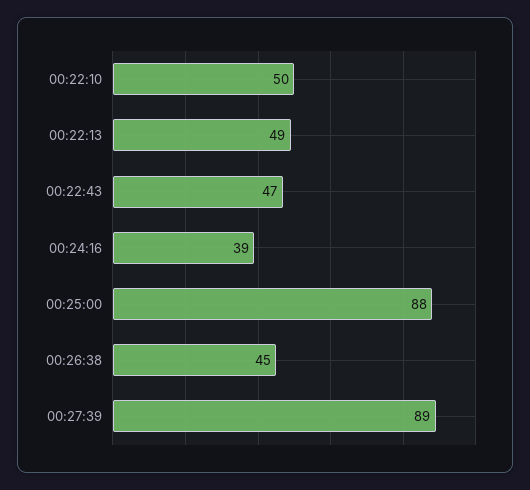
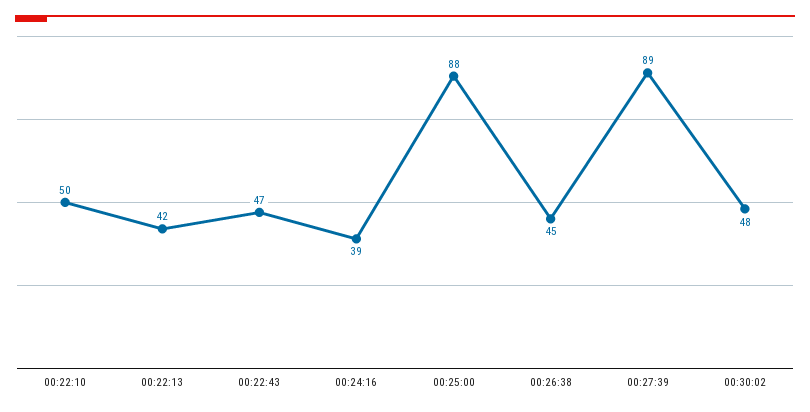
00:22:13: 49 -> 42
00:30:02: none -> 48

